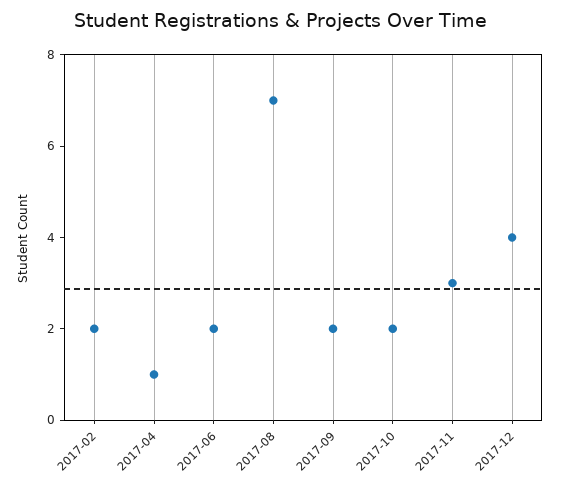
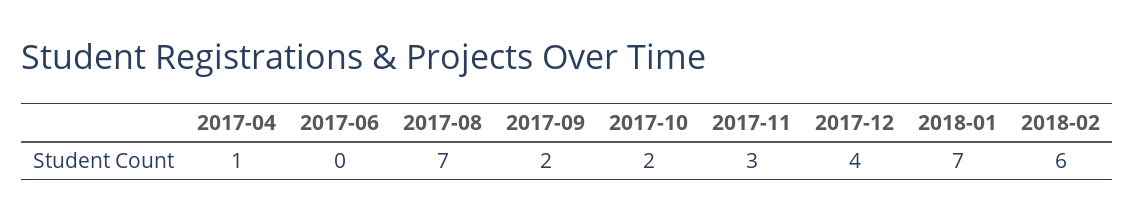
2017-02: 2 -> none
2017-06: 2 -> 0
2018-01: none -> 7
2018-02: none -> 6

